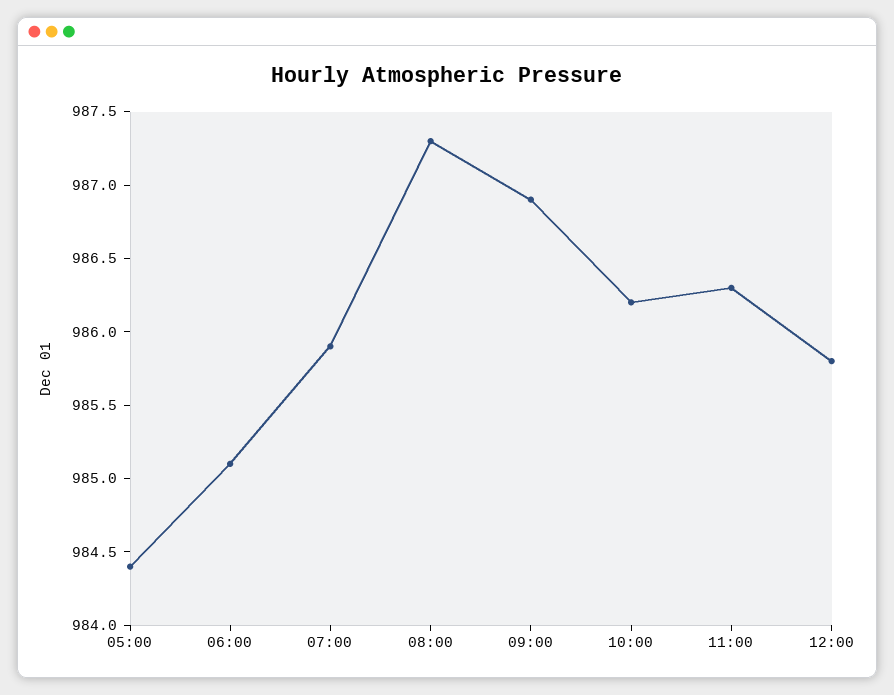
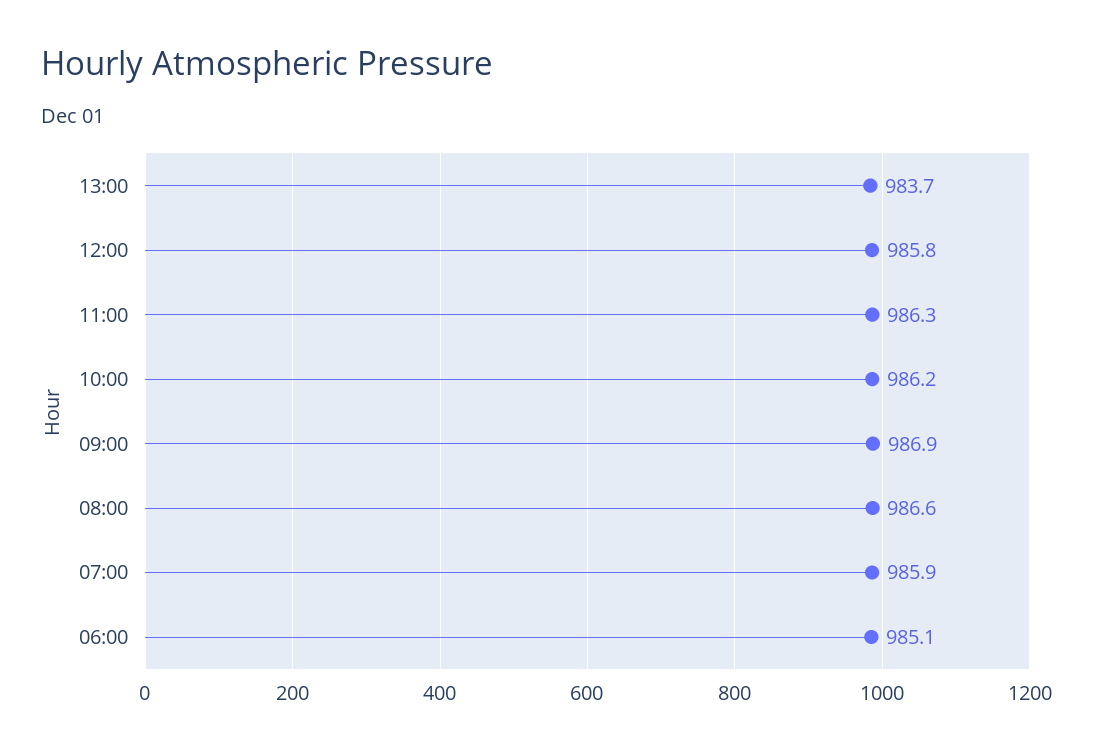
05:00: 984.4 -> none
08:00: 987.3 -> 986.6
13:00: none -> 983.7

